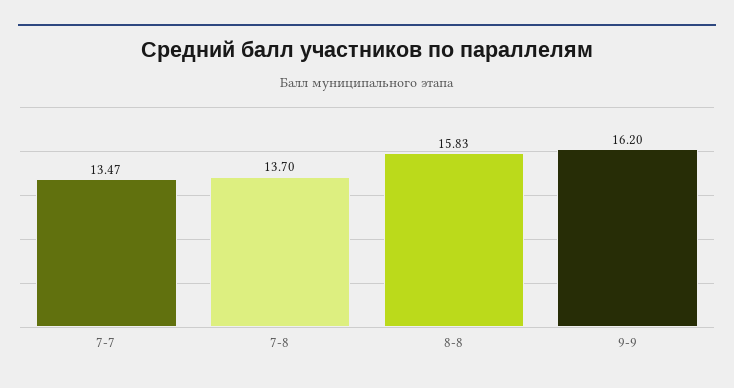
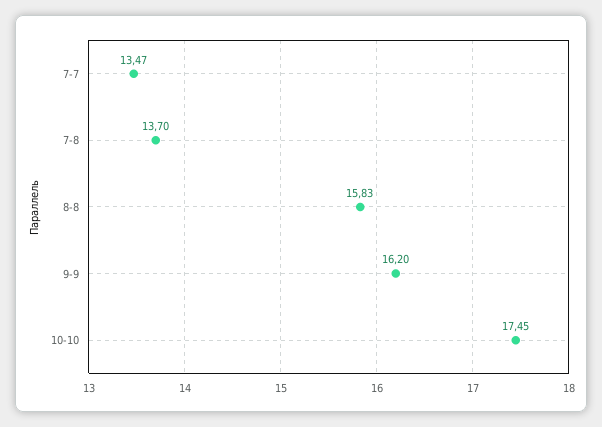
10-10: none -> 17.45

